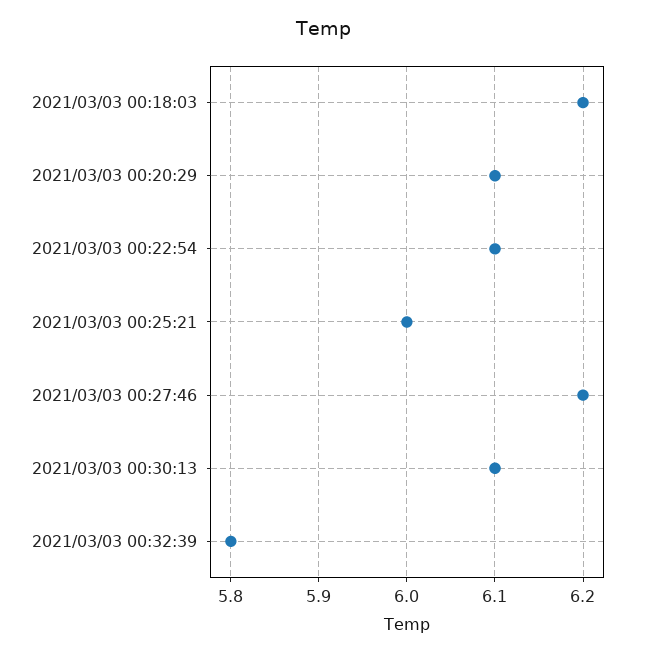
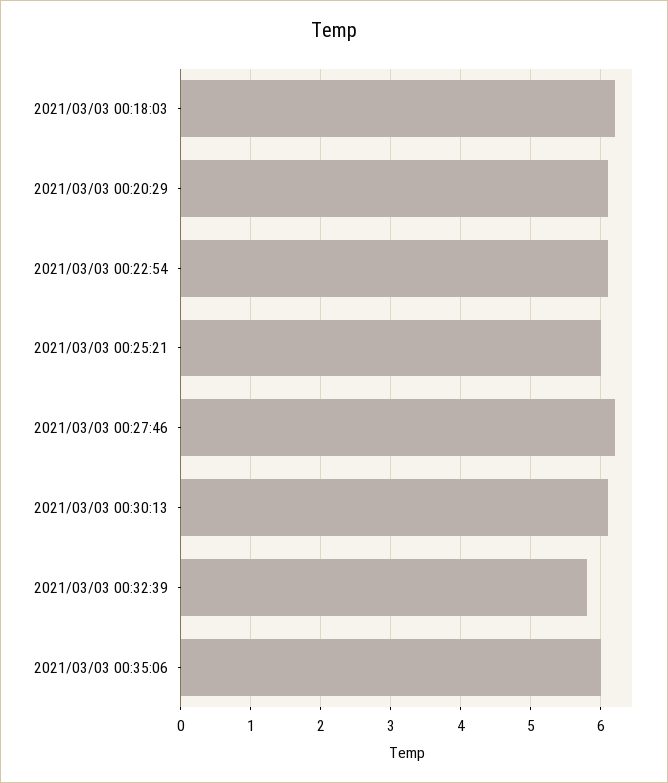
2021/03/03 00:35:06: none -> 6

